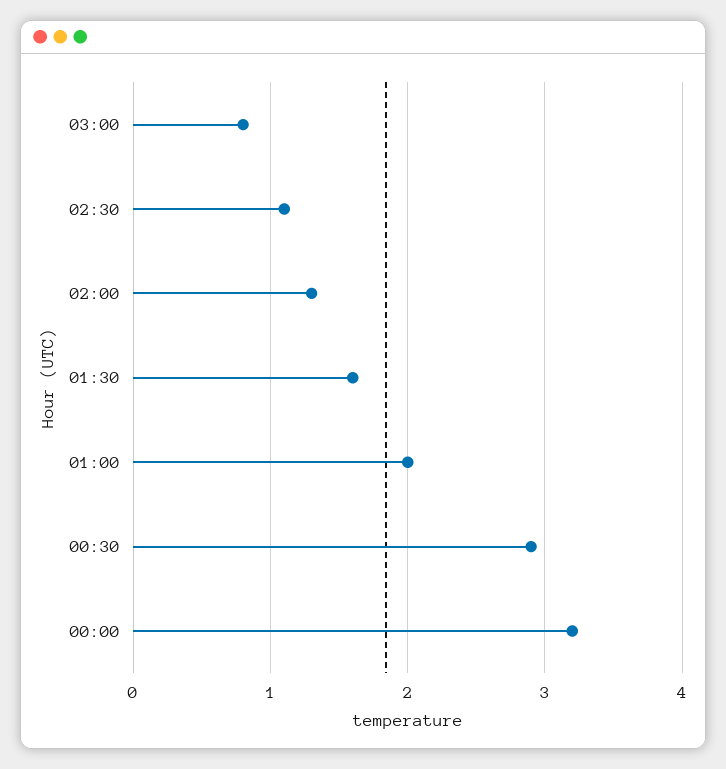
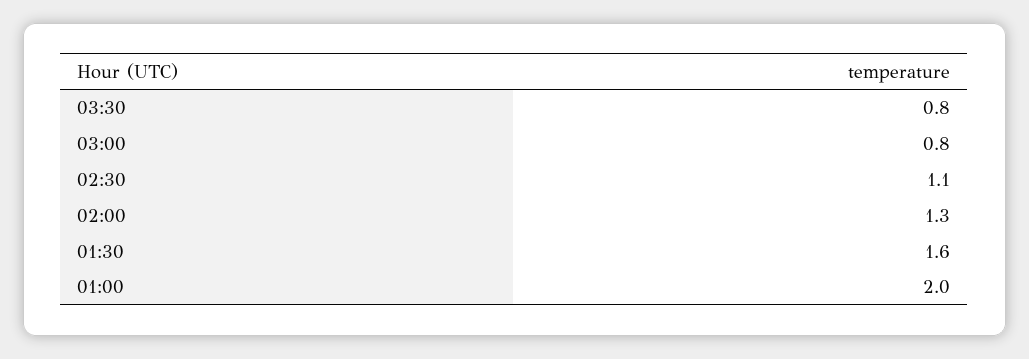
00:30: 2.9 -> none
00:00: 3.2 -> none
03:30: none -> 0.8

